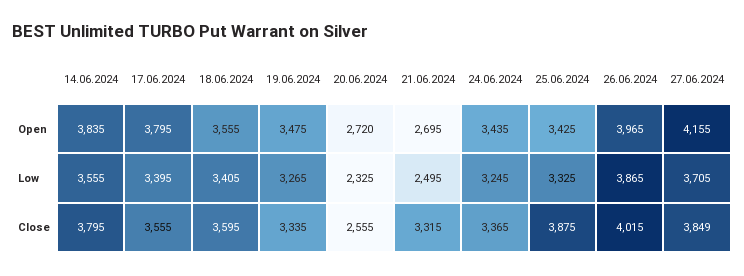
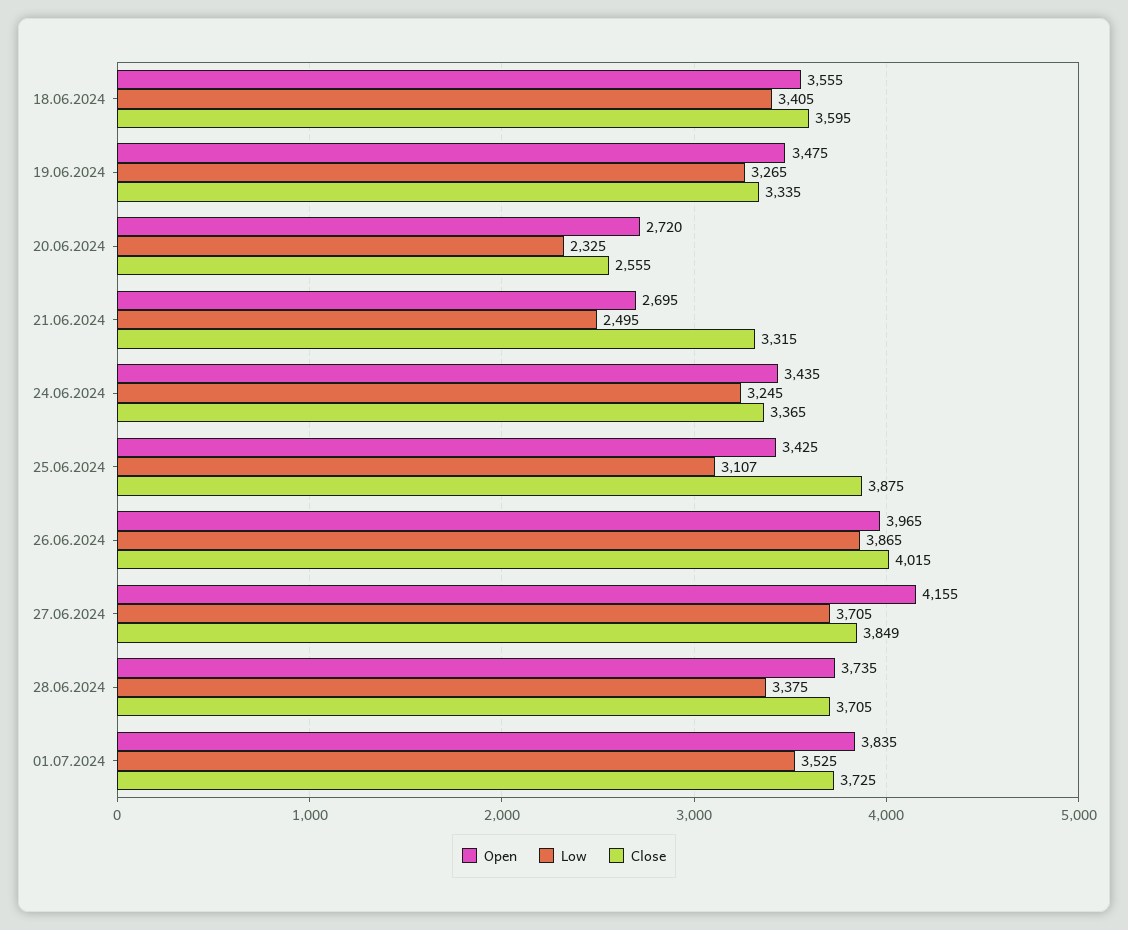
Open, 14.06.2024: 3835 -> none
Open, 17.06.2024: 3795 -> none
Low, 14.06.2024: 3555 -> none
Low, 17.06.2024: 3395 -> none
Low, 25.06.2024: 3325 -> 3107
Close, 14.06.2024: 3795 -> none
Close, 17.06.2024: 3555 -> none
Open, 28.06.2024: none -> 3735
Low, 28.06.2024: none -> 3375
Close, 28.06.2024: none -> 3705
Open, 01.07.2024: none -> 3835
Low, 01.07.2024: none -> 3525
Close, 01.07.2024: none -> 3725

